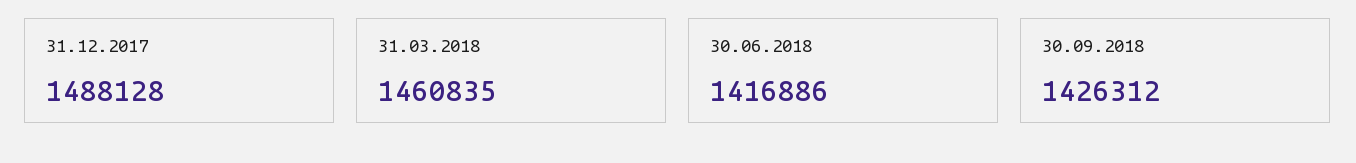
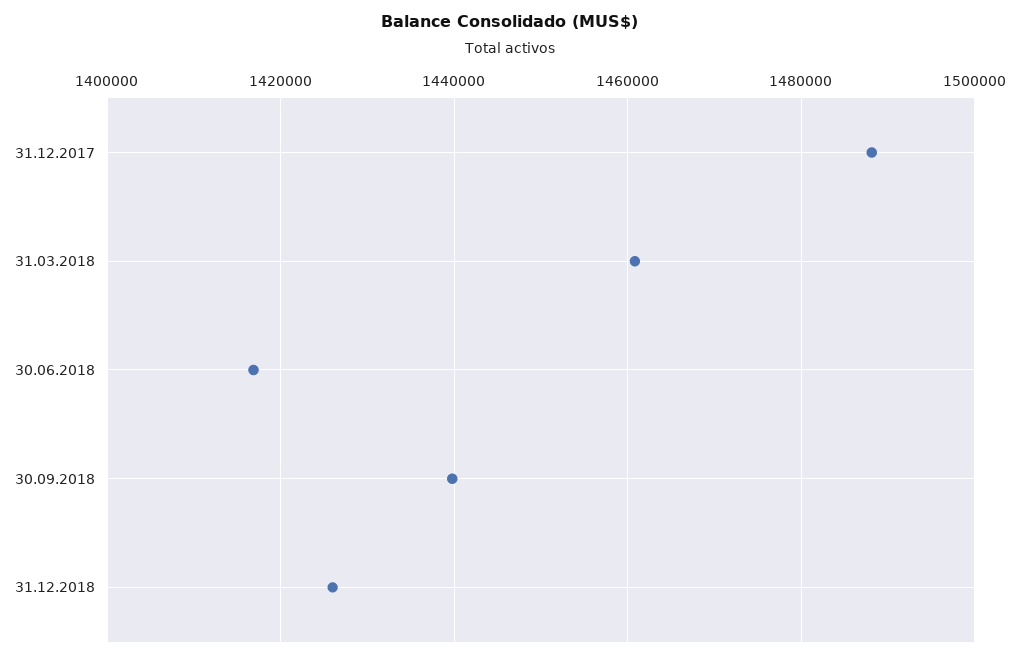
30.09.2018: 1426312 -> 1440000
31.12.2018: none -> 1426000

